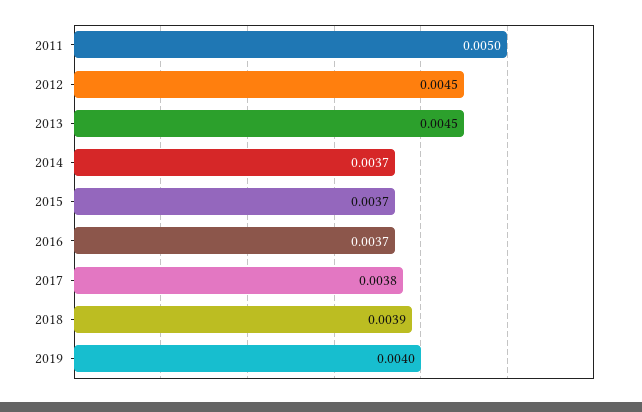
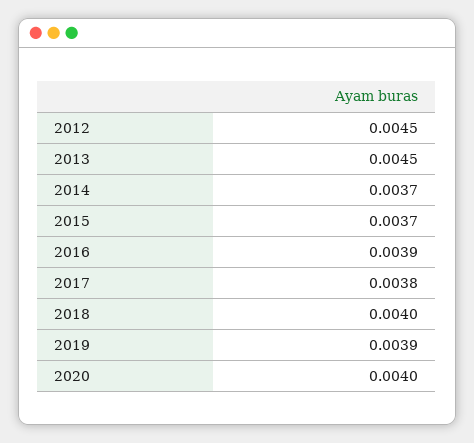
2011: 0.005 -> none
2016: 0.0037 -> 0.0039
2018: 0.0039 -> 0.004
2019: 0.004 -> 0.0039
2020: none -> 0.004

